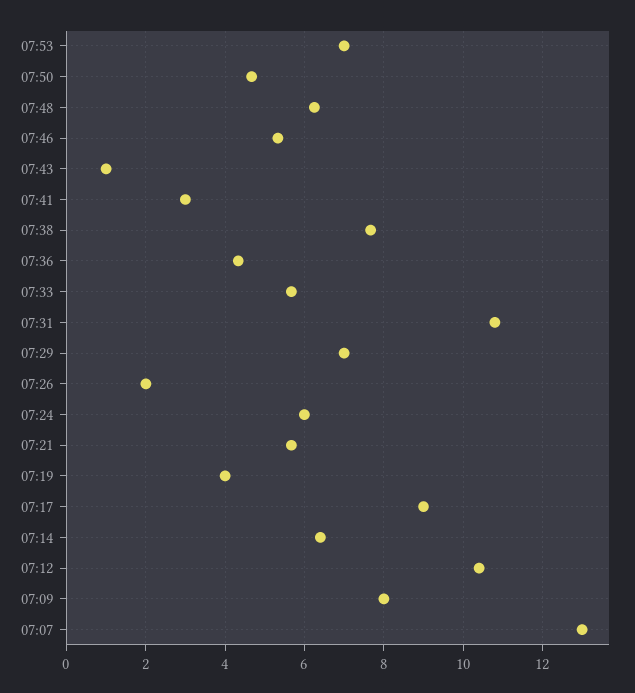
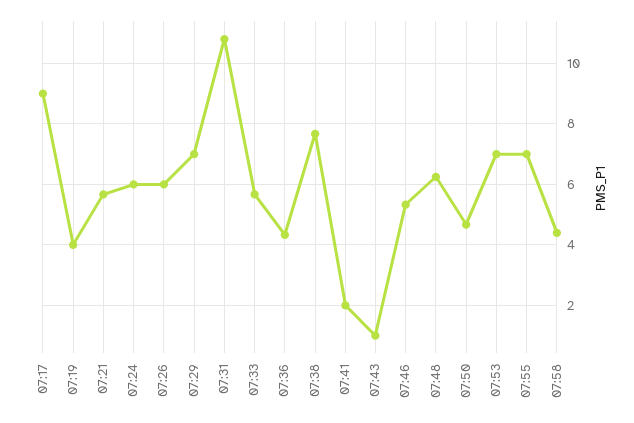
07:41: 3 -> 2
07:26: 2 -> 6
07:14: 6.4 -> none
07:12: 10.4 -> none
07:09: 8 -> none
07:07: 13 -> none
07:55: none -> 7
07:58: none -> 4.4

